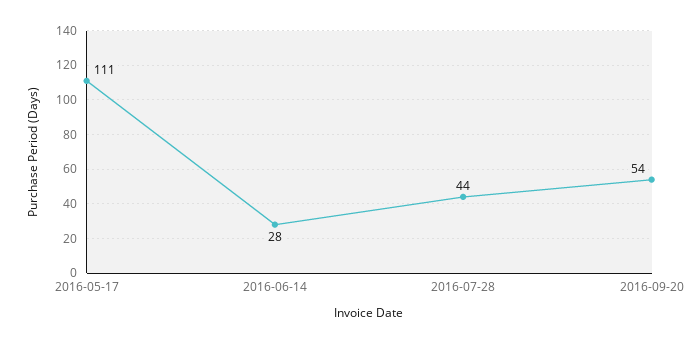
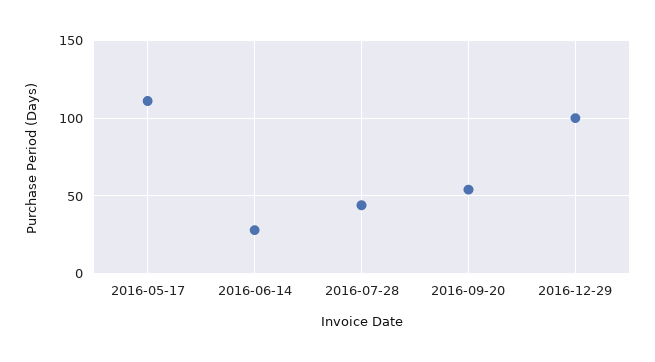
2016-12-29: none -> 100

